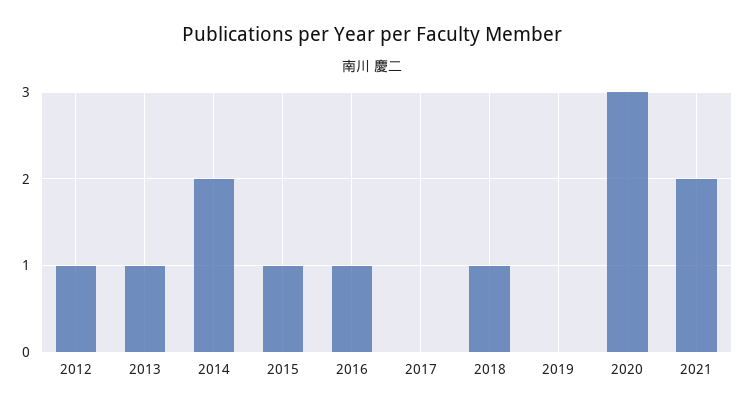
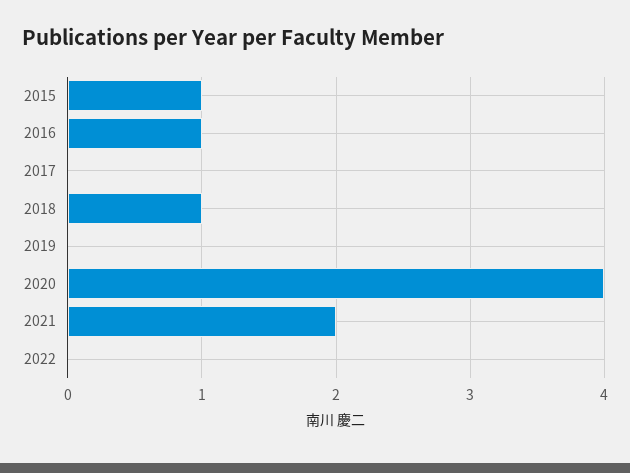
2012: 1 -> none
2013: 1 -> none
2014: 2 -> none
2020: 3 -> 4
2022: none -> 0

